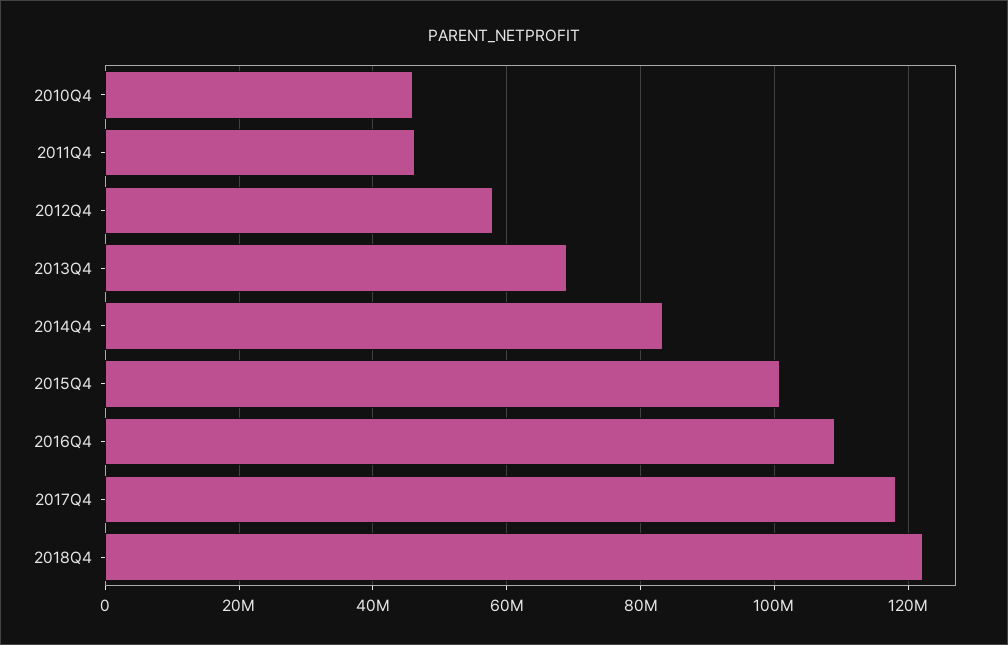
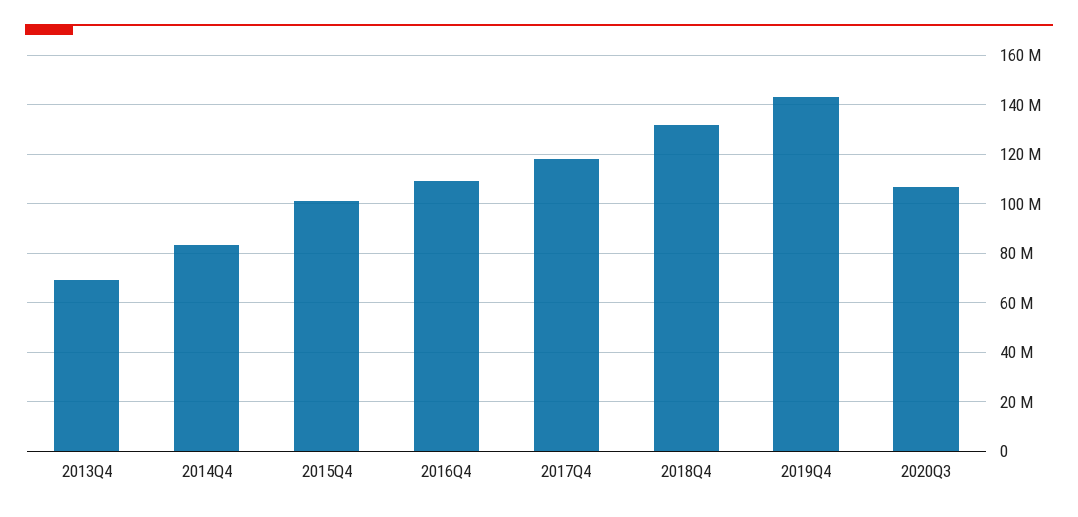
2010Q4: 46000000 -> none
2011Q4: 46000000 -> none
2012Q4: 58000000 -> none
2018Q4: 122000000 -> 132500000
2019Q4: none -> 142500000
2020Q3: none -> 107500000

